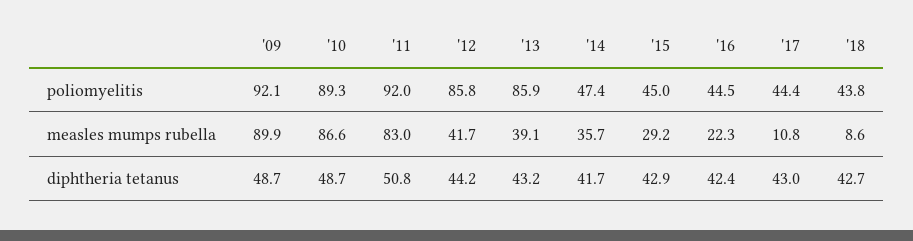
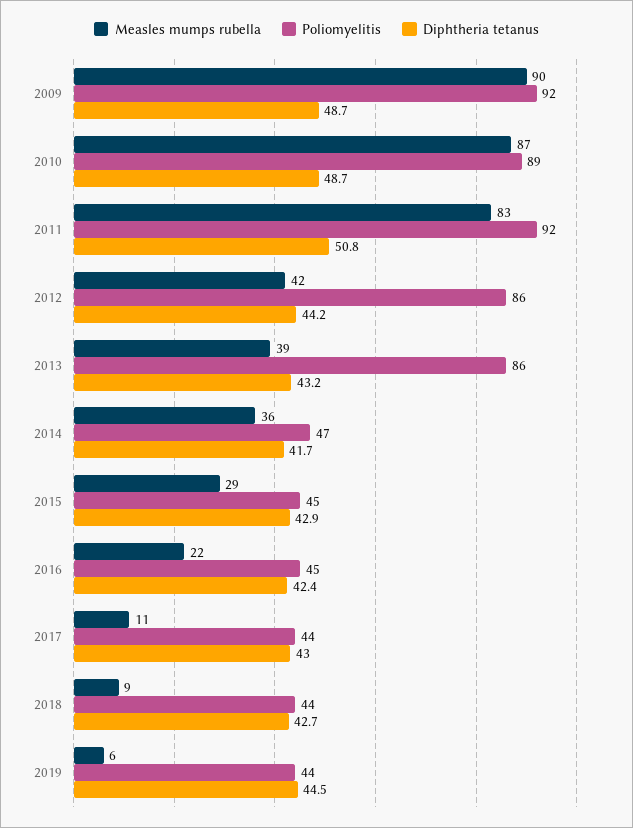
measles mumps rubella, 2019: none -> 6
poliomyelitis, 2019: none -> 44
diphtheria tetanus, 2019: none -> 44.5

